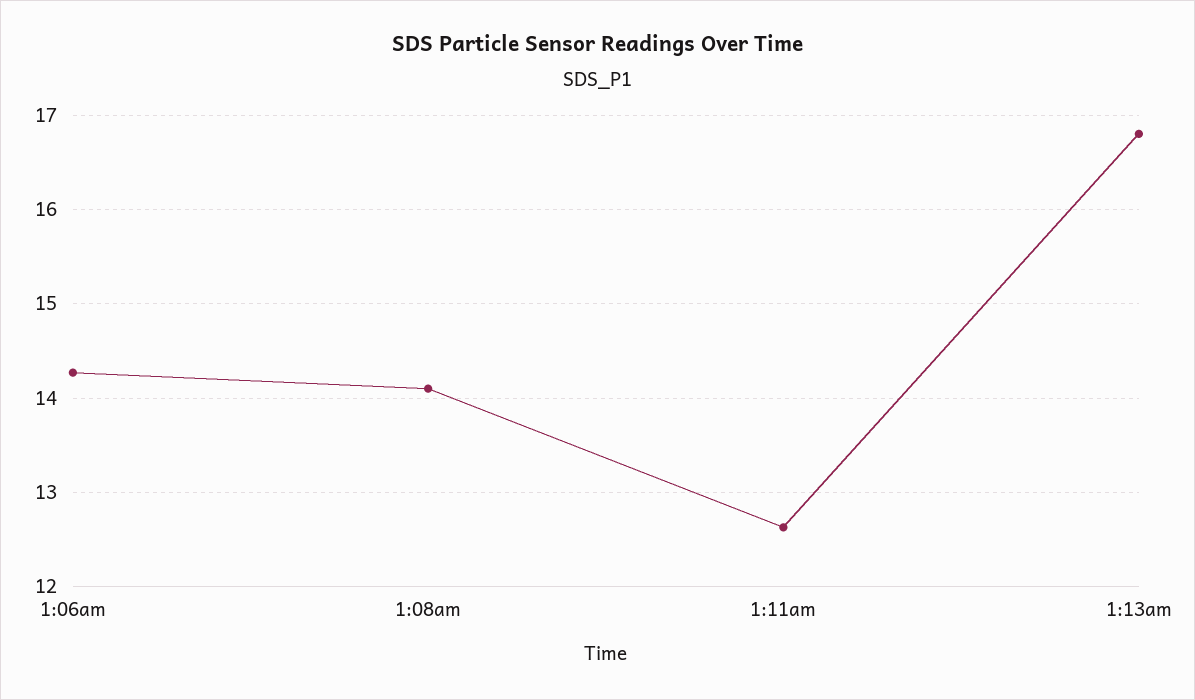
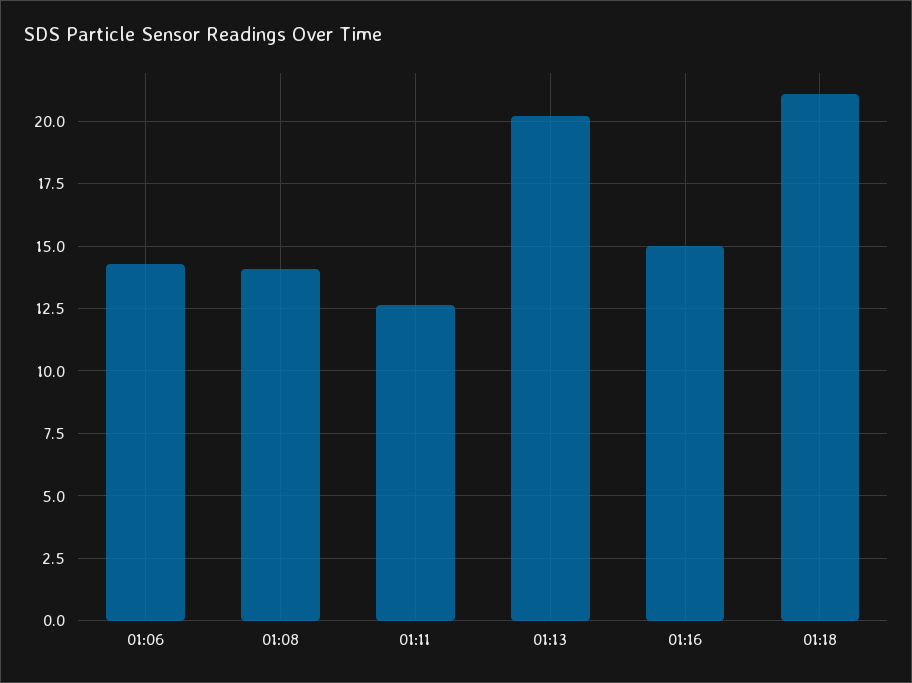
1:13am: 16.8 -> 20.25
01:16: none -> 15
01:18: none -> 21

